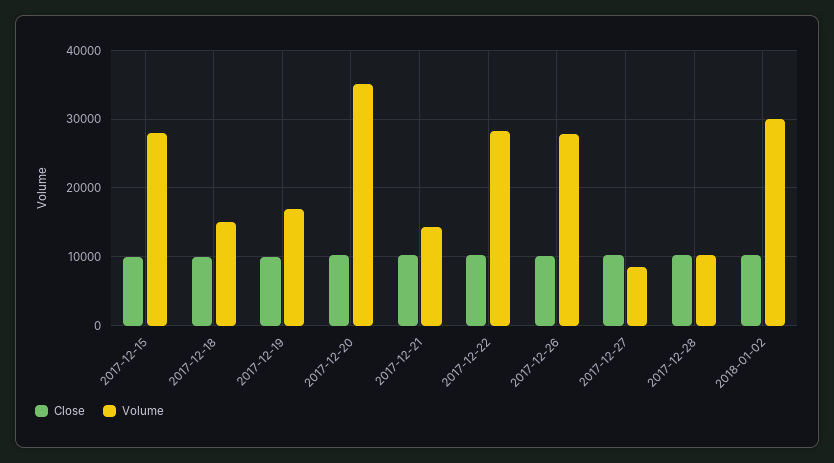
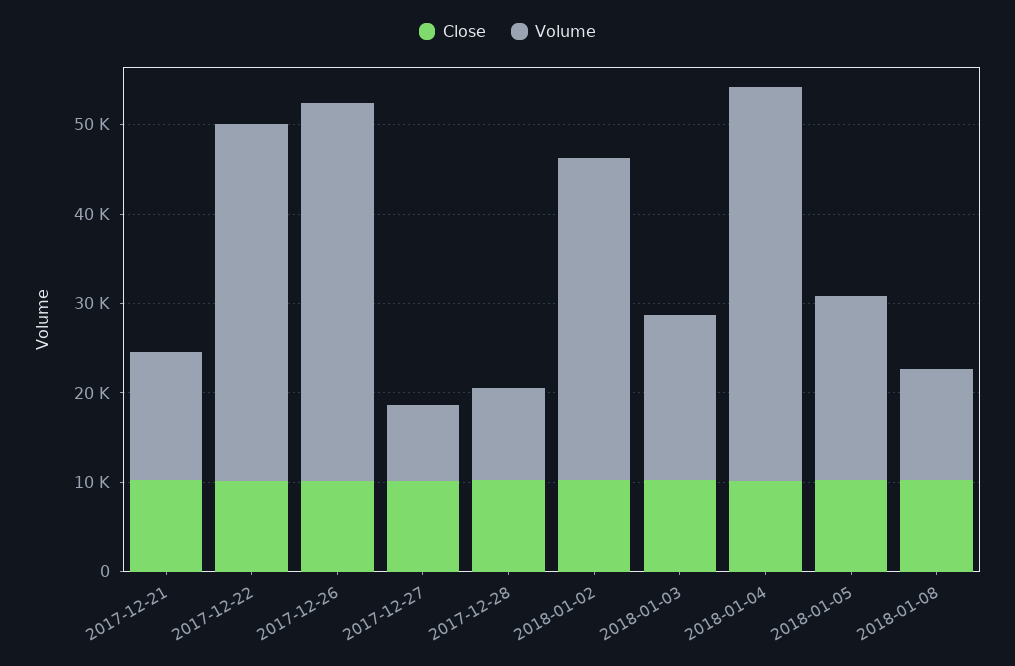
Close, 2017-12-15: 10000 -> none
Volume, 2017-12-15: 28000 -> none
Close, 2017-12-18: 10000 -> none
Volume, 2017-12-18: 15000 -> none
Close, 2017-12-19: 10000 -> none
Volume, 2017-12-19: 17000 -> none
Close, 2017-12-20: 10000 -> none
Volume, 2017-12-20: 35000 -> none
Volume, 2017-12-22: 28000 -> 40000
Volume, 2017-12-26: 28000 -> 42000
Volume, 2018-01-02: 30000 -> 36000
Close, 2018-01-03: none -> 10000
Volume, 2018-01-03: none -> 18000
Close, 2018-01-04: none -> 10000
Volume, 2018-01-04: none -> 44000
Close, 2018-01-05: none -> 10000
Volume, 2018-01-05: none -> 20000
Close, 2018-01-08: none -> 10000
Volume, 2018-01-08: none -> 12000

